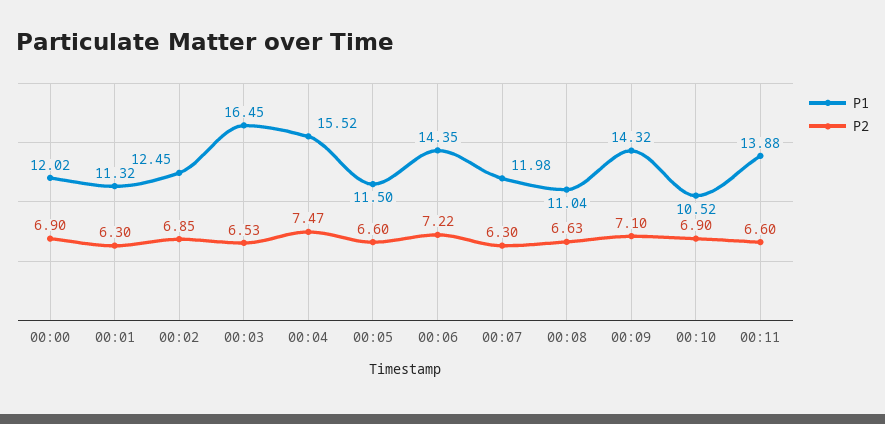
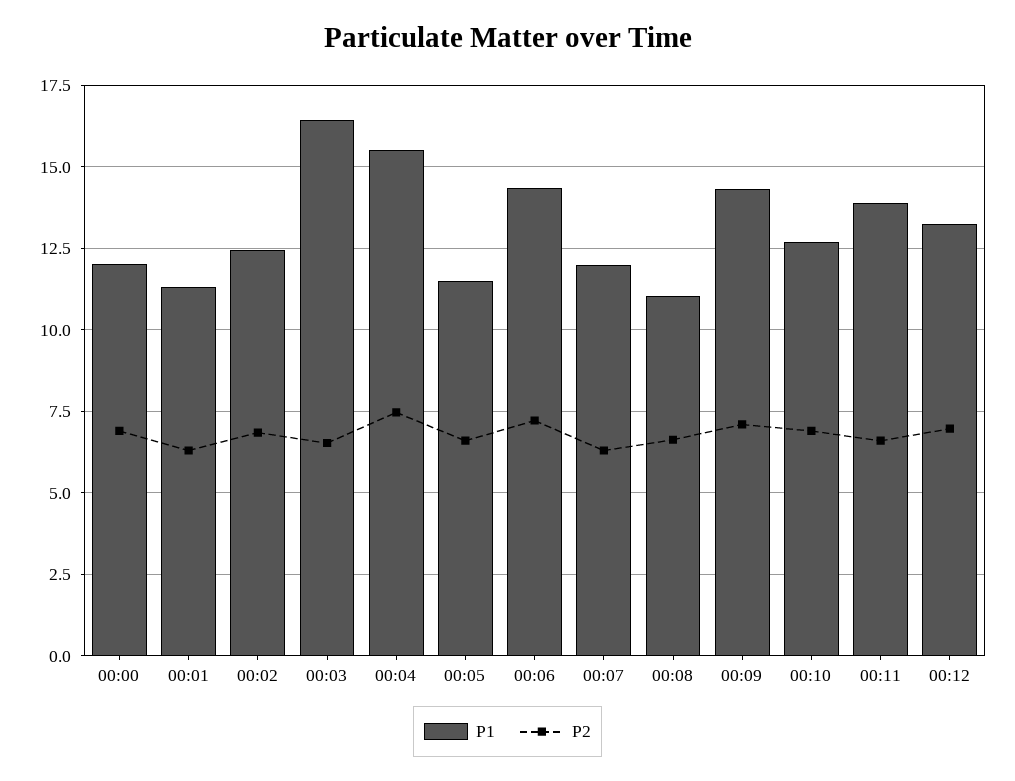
P1, 00:10: 10.52 -> 12.75
P1, 00:12: none -> 13.25
P2, 00:12: none -> 7

